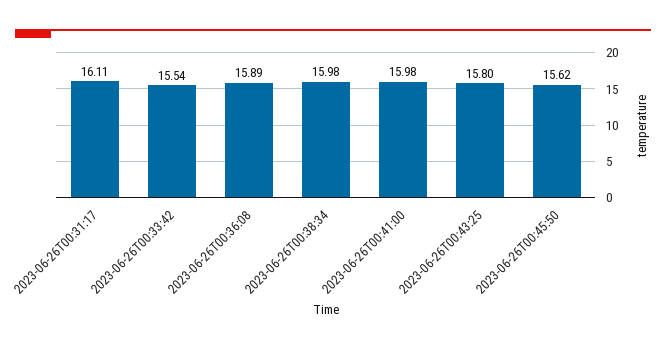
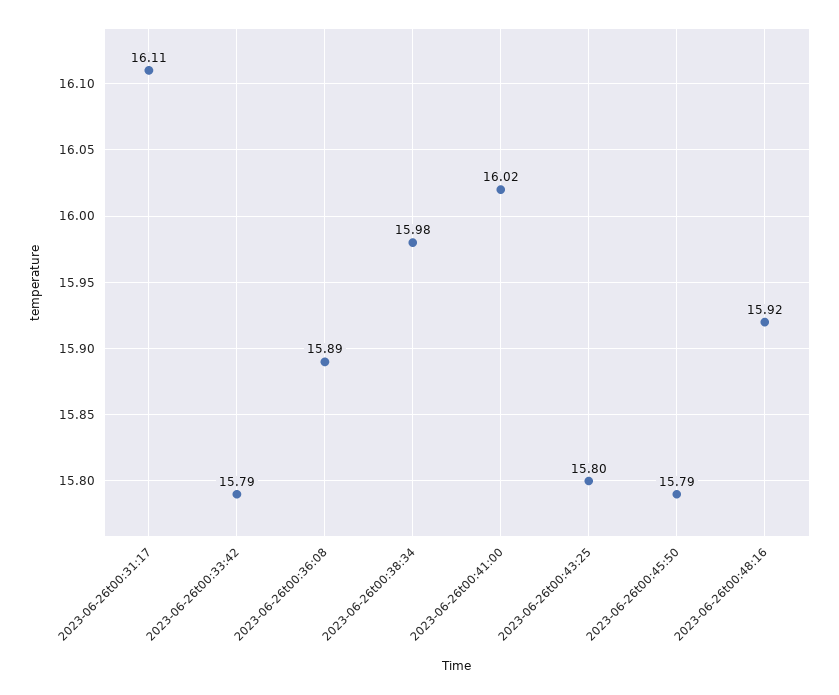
2023-06-26T00:33:42: 15.54 -> 15.79
2023-06-26T00:41:00: 15.98 -> 16.02
2023-06-26T00:45:50: 15.62 -> 15.79
2023-06-26t00:48:16: none -> 15.92

